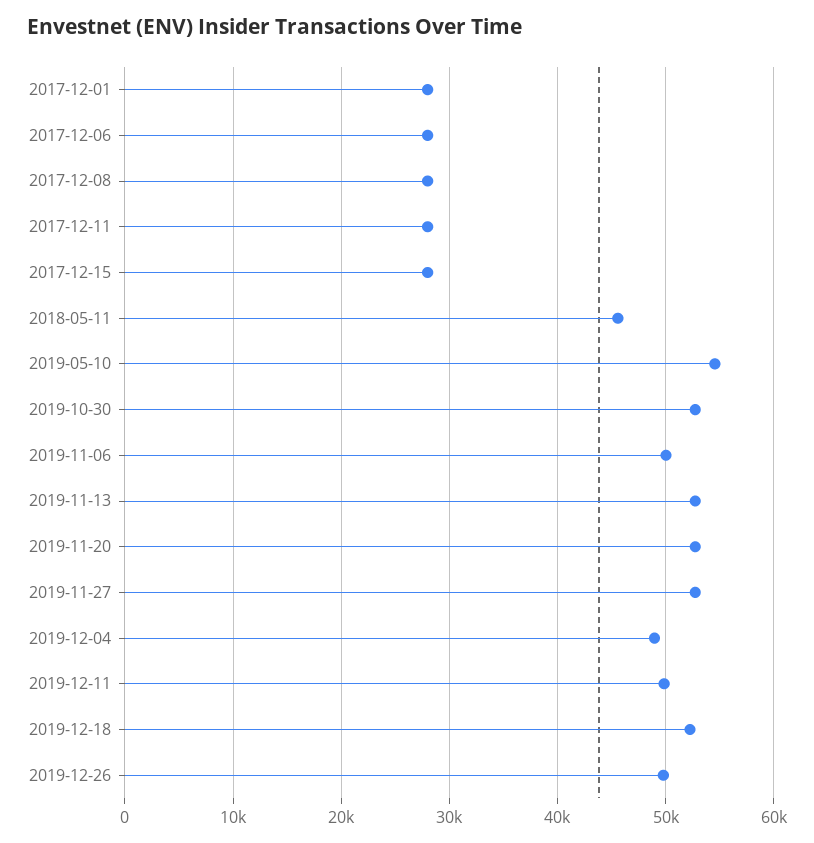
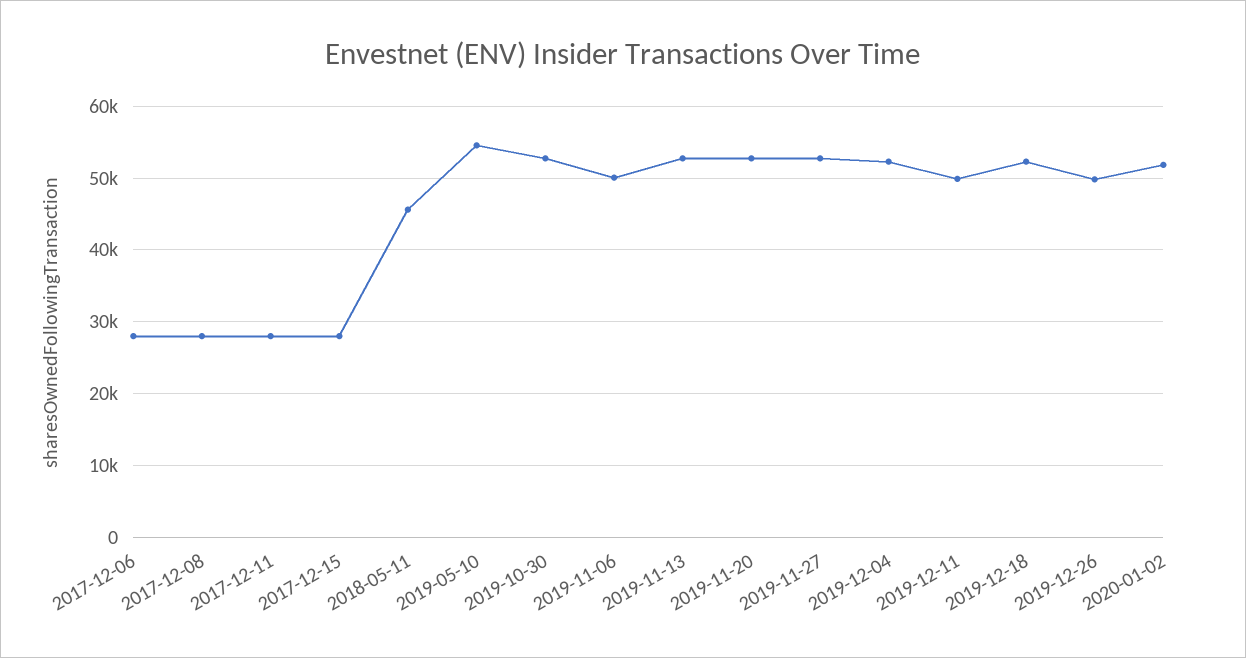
2017-12-01: 28000 -> none
2019-12-04: 49000 -> 52000
2020-01-02: none -> 52000

